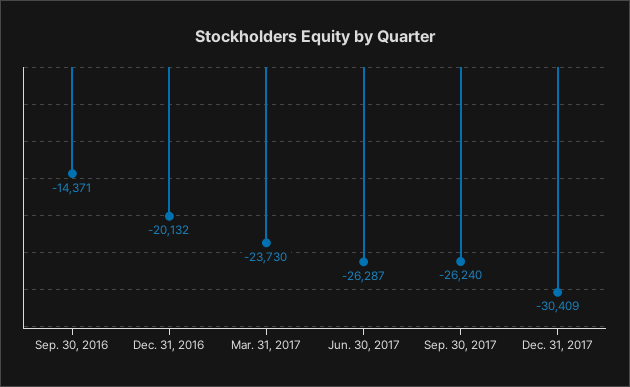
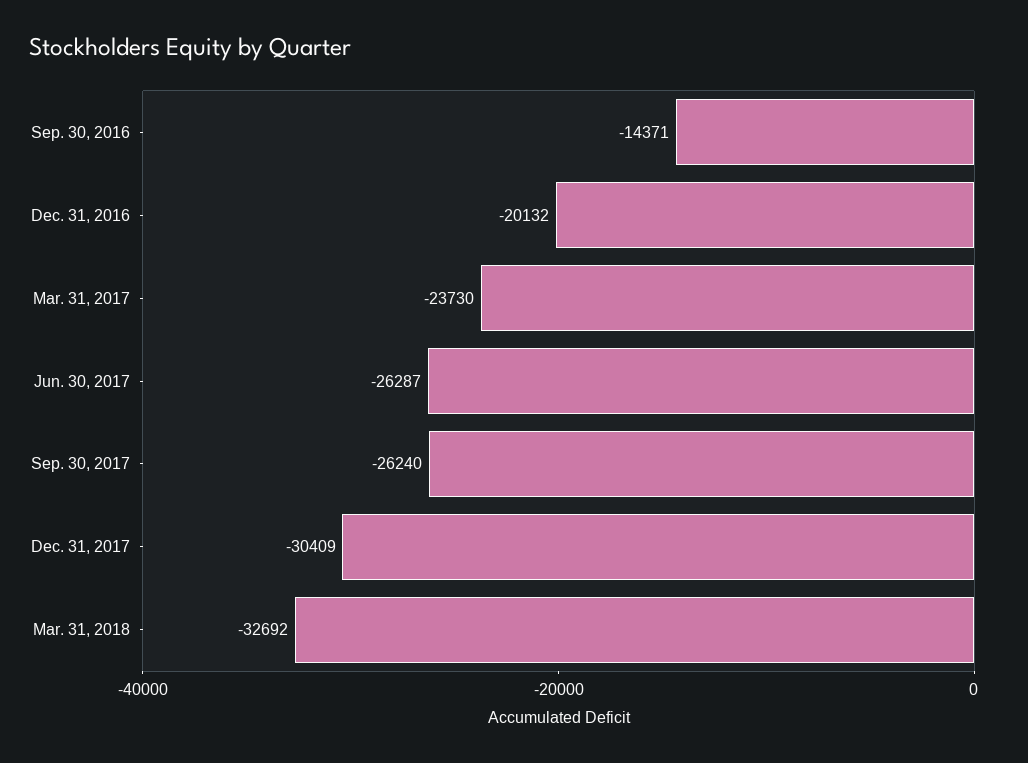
Mar. 31, 2018: none -> -32692

